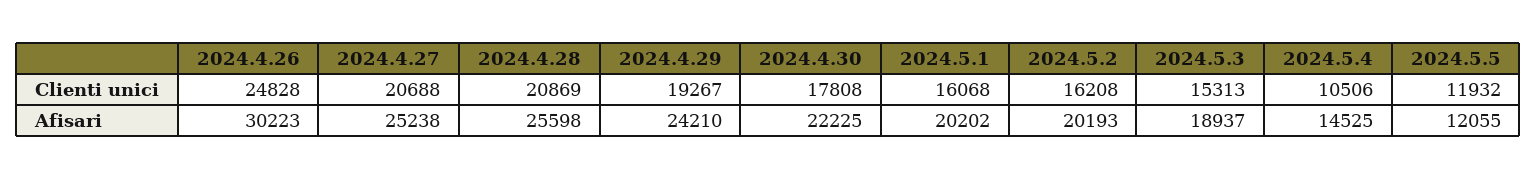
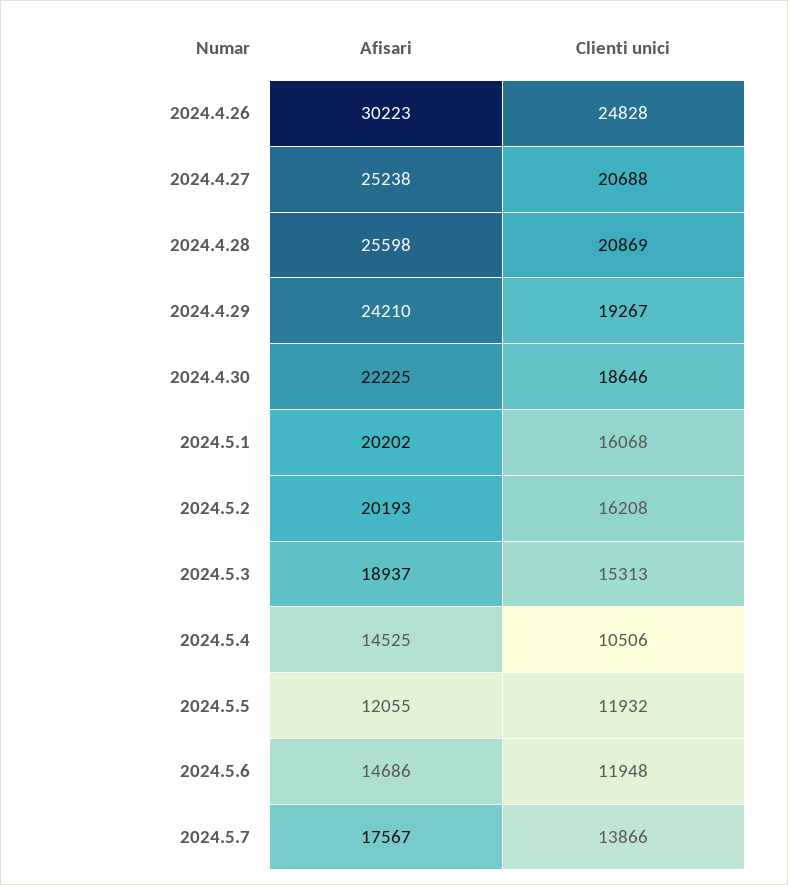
2024.4.30, Clienti unici: 17808 -> 18646
2024.5.6, Afisari: none -> 14686
2024.5.6, Clienti unici: none -> 11948
2024.5.7, Afisari: none -> 17567
2024.5.7, Clienti unici: none -> 13866

